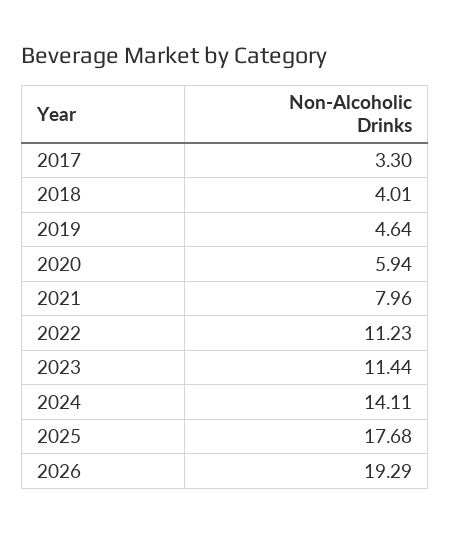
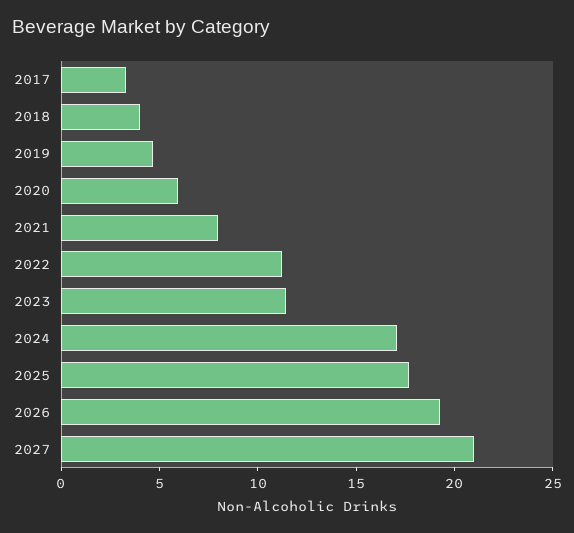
2024: 14.11 -> 17
2027: none -> 21

